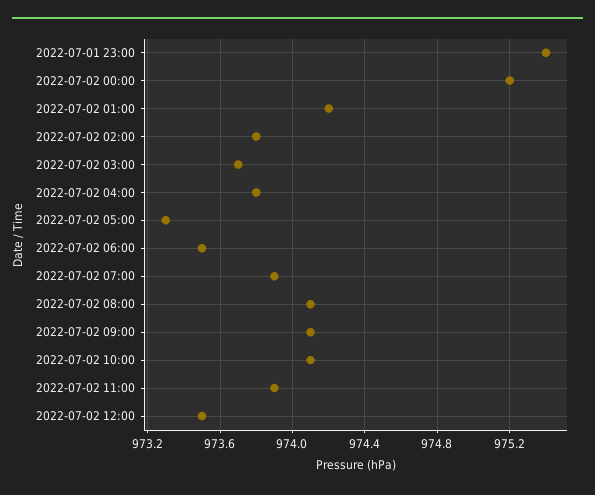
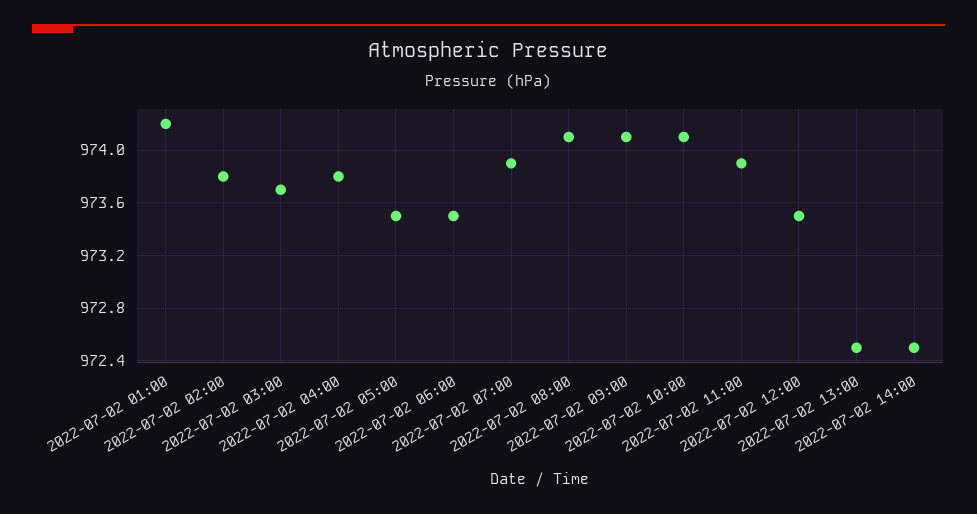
2022-07-01 23:00: 975.4 -> none
2022-07-02 00:00: 975.2 -> none
2022-07-02 05:00: 973.3 -> 973.5
2022-07-02 13:00: none -> 972.5
2022-07-02 14:00: none -> 972.5

